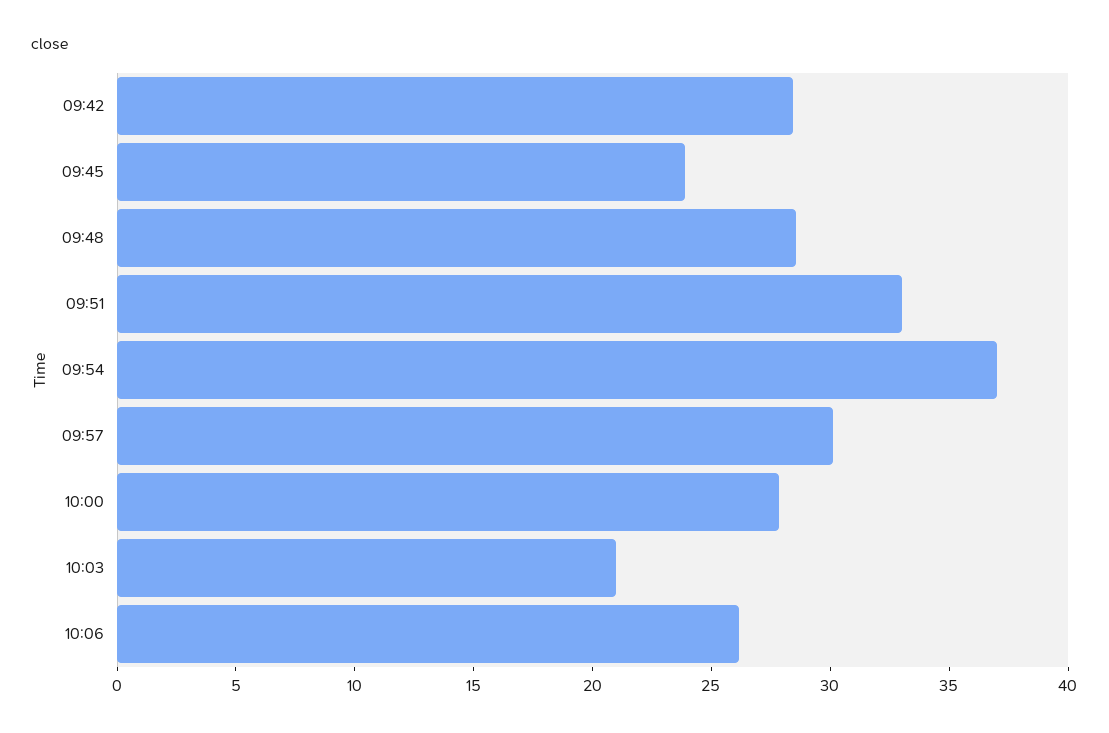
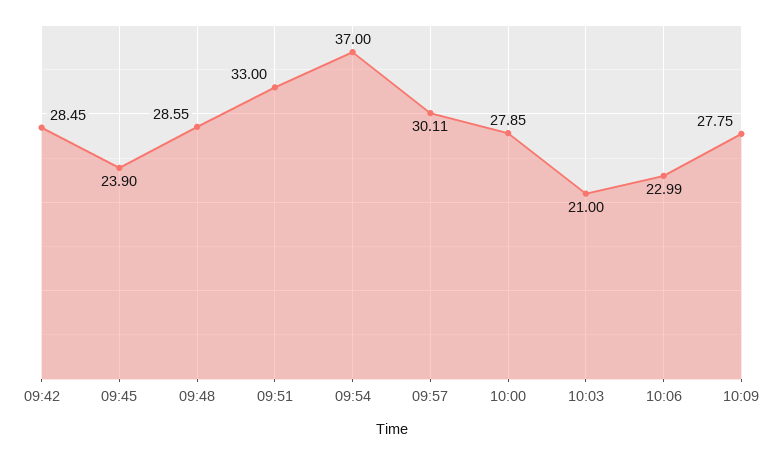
10:06: 26 -> 22.99
10:09: none -> 27.75

